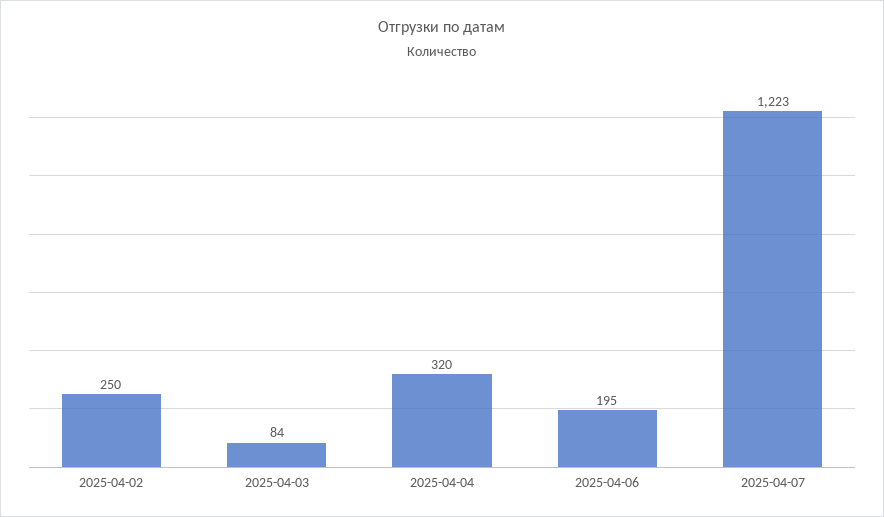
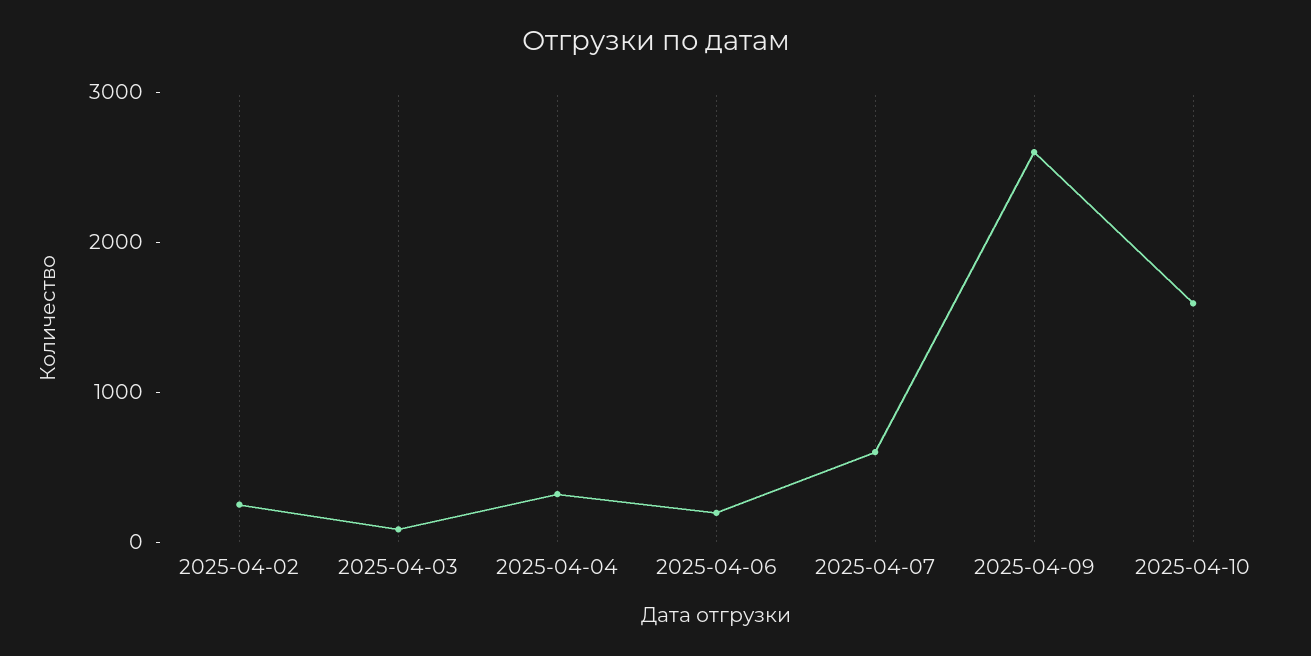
2025-04-07: 1223 -> 600
2025-04-09: none -> 2600
2025-04-10: none -> 1600

